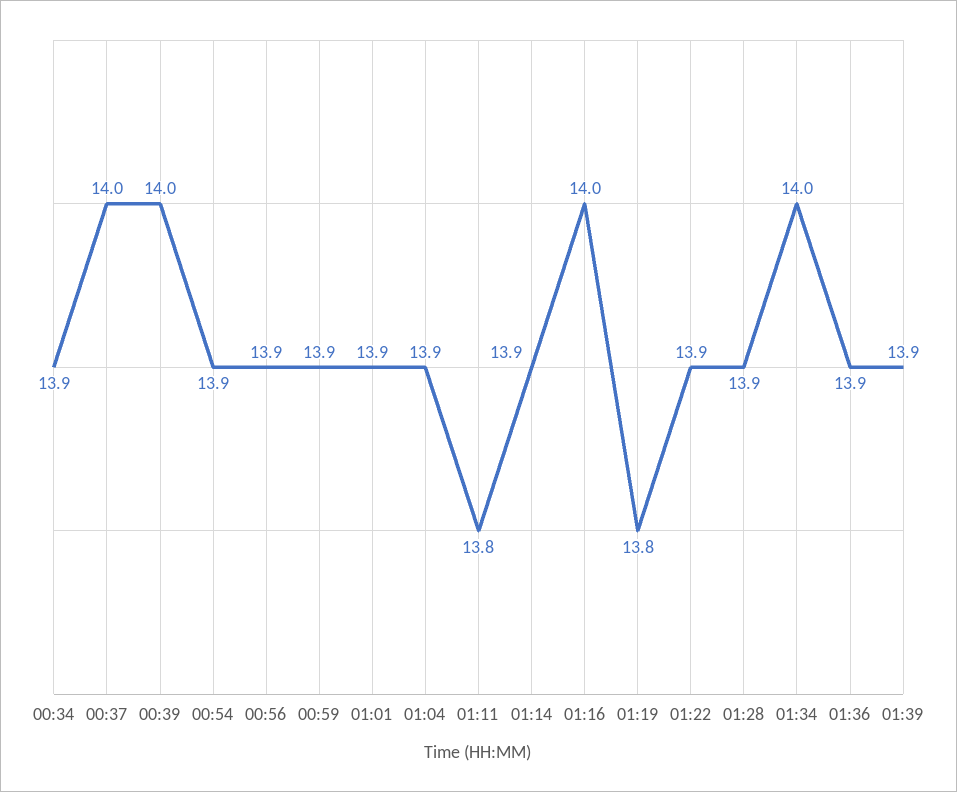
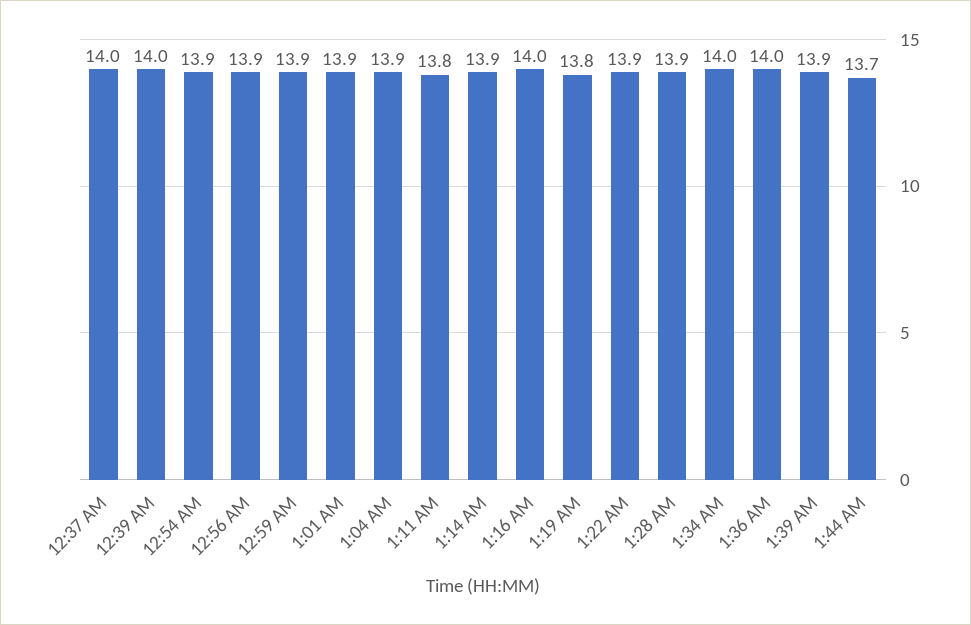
00:34: 13.9 -> none
01:36: 13.9 -> 14
1:44 AM: none -> 13.7

